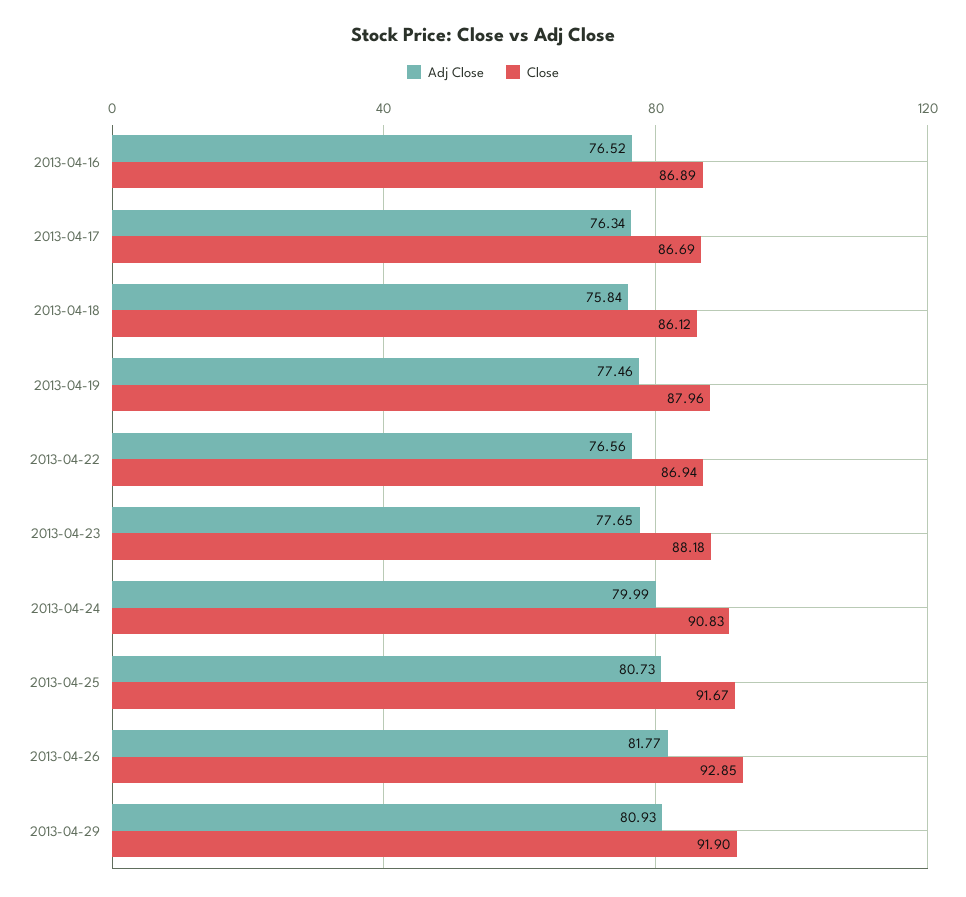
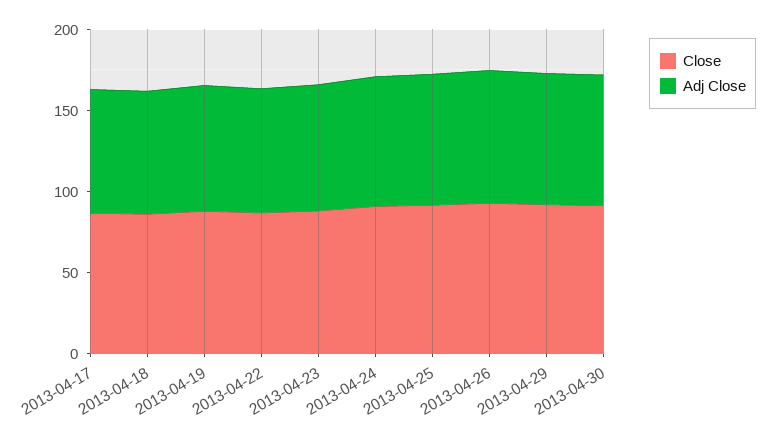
Adj Close, 2013-04-16: 76.52 -> none
Close, 2013-04-16: 86.89 -> none
Close, 2013-04-30: none -> 90
Adj Close, 2013-04-30: none -> 80

